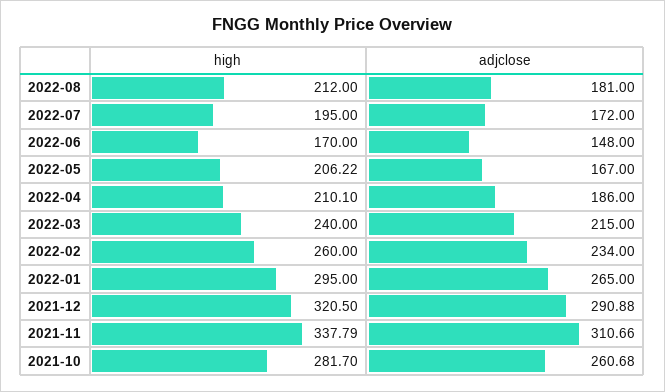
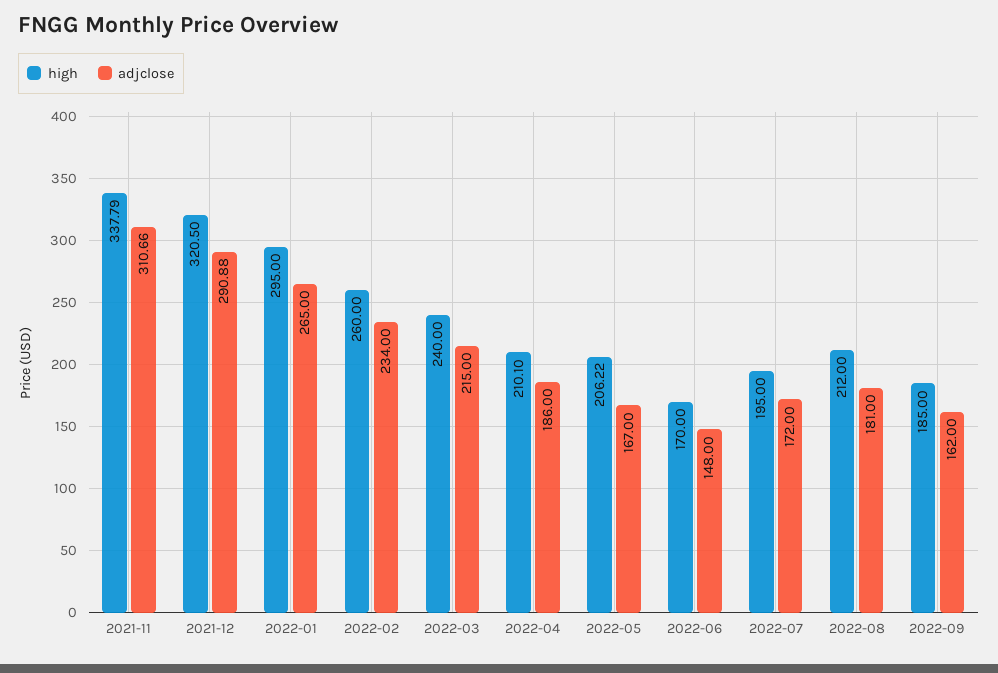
high, 2021-10: 281.7 -> none
adjclose, 2021-10: 260.68 -> none
high, 2022-09: none -> 185
adjclose, 2022-09: none -> 162

